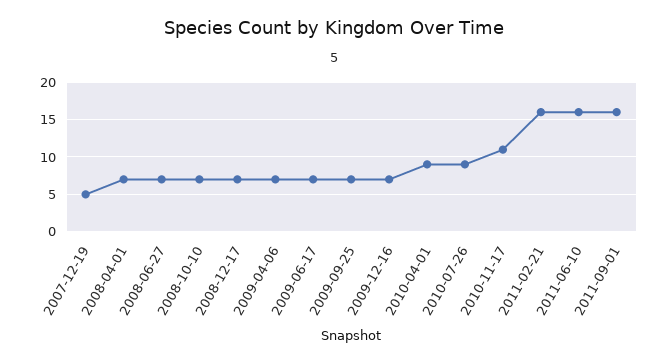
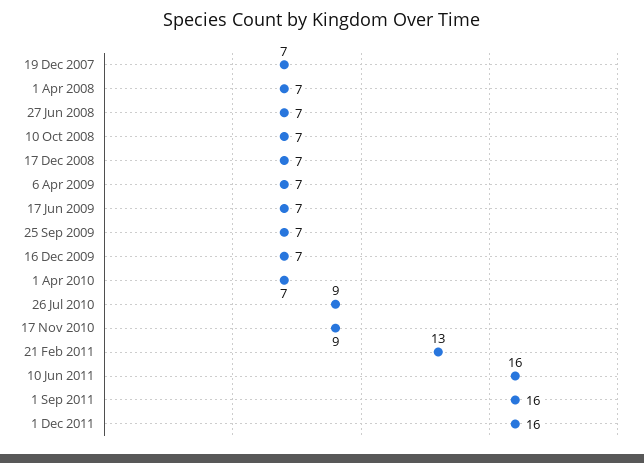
2007-12-19: 5 -> 7
2010-04-01: 9 -> 7
2010-11-17: 11 -> 9
2011-02-21: 16 -> 13
1 Dec 2011: none -> 16

